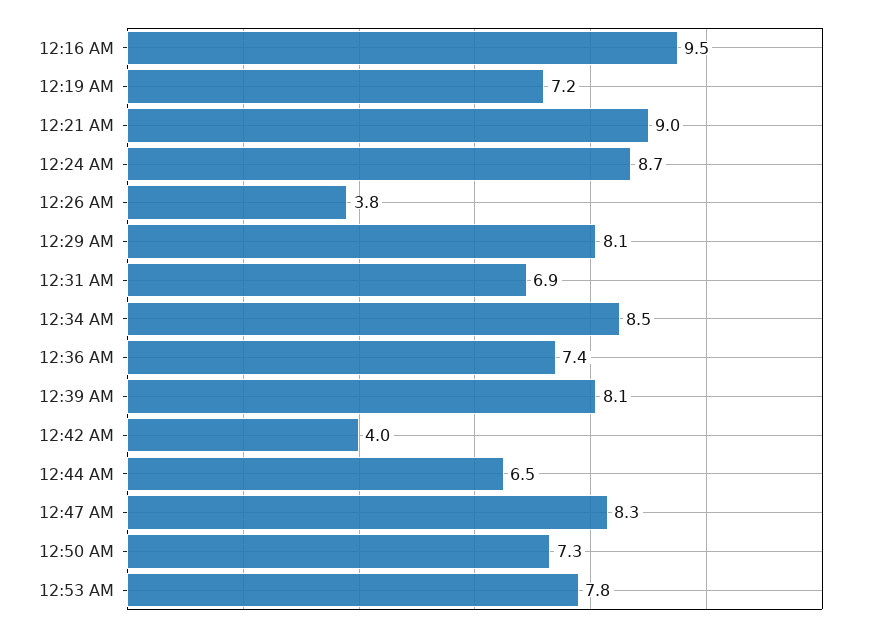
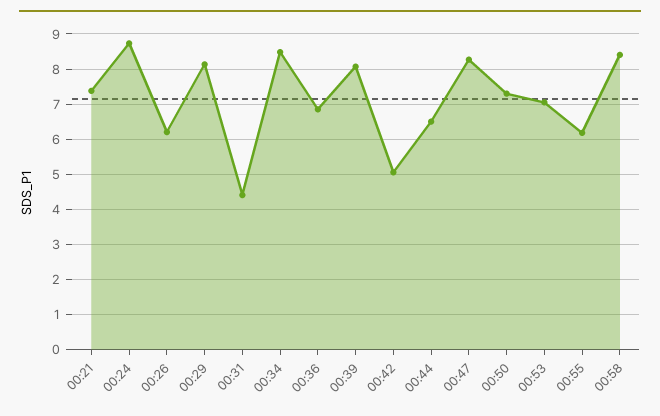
12:16 AM: 9.5 -> none
12:19 AM: 7.2 -> none
12:21 AM: 9 -> 7.4
12:26 AM: 3.8 -> 6.2
12:31 AM: 6.9 -> 4.4
12:36 AM: 7.4 -> 6.8
12:42 AM: 4 -> 5
12:53 AM: 7.8 -> 7
00:55: none -> 6.2
00:58: none -> 8.4

